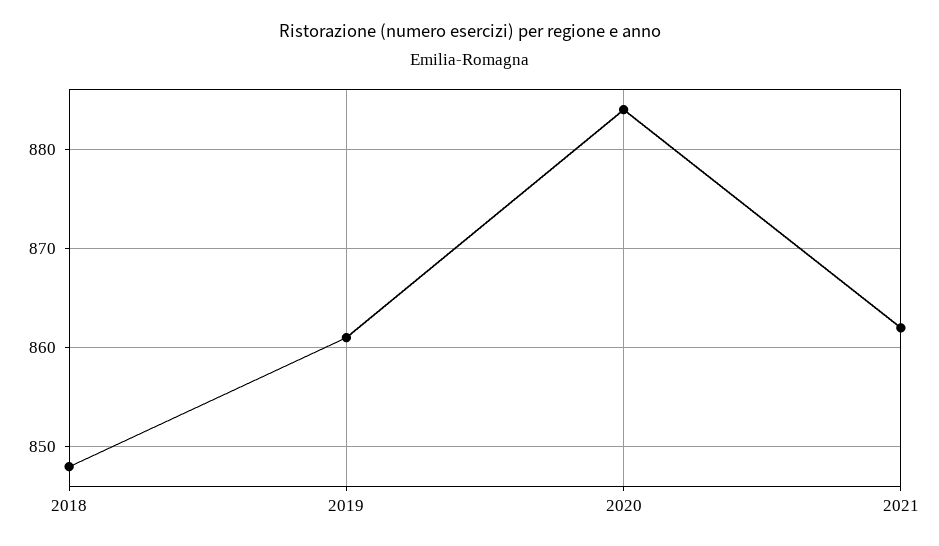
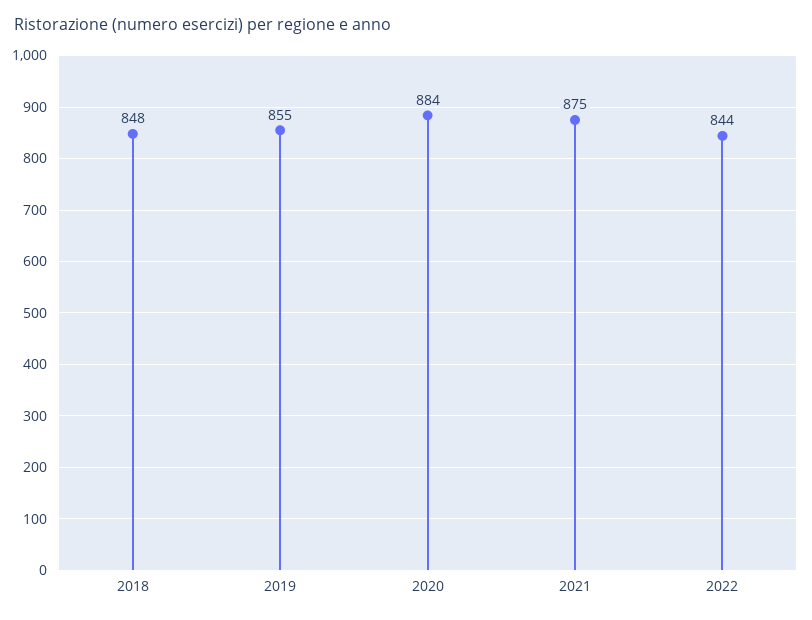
2019: 861 -> 855
2021: 862 -> 875
2022: none -> 844

